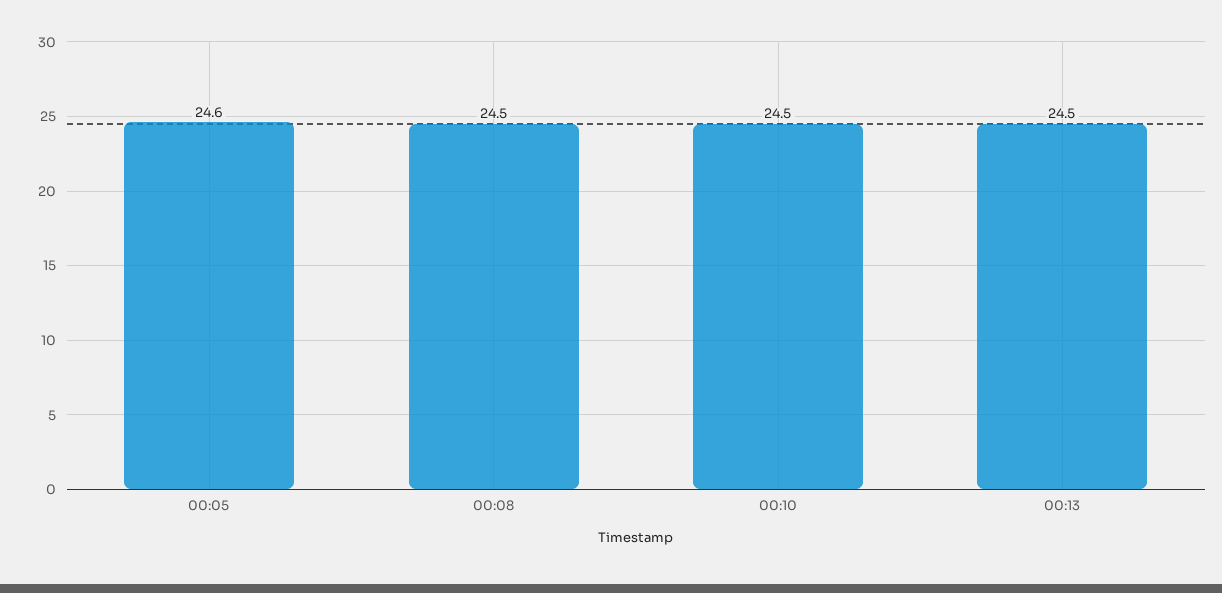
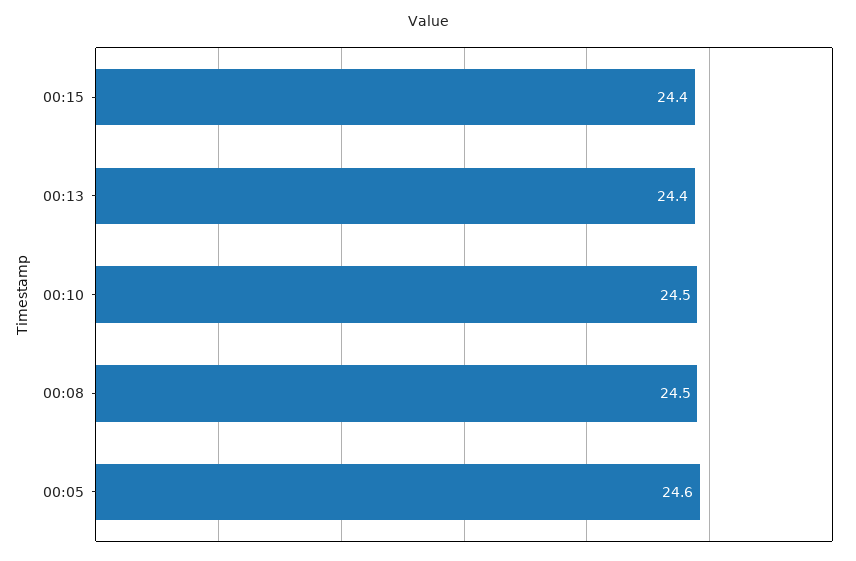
00:13: 24.5 -> 24.4
00:15: none -> 24.4

